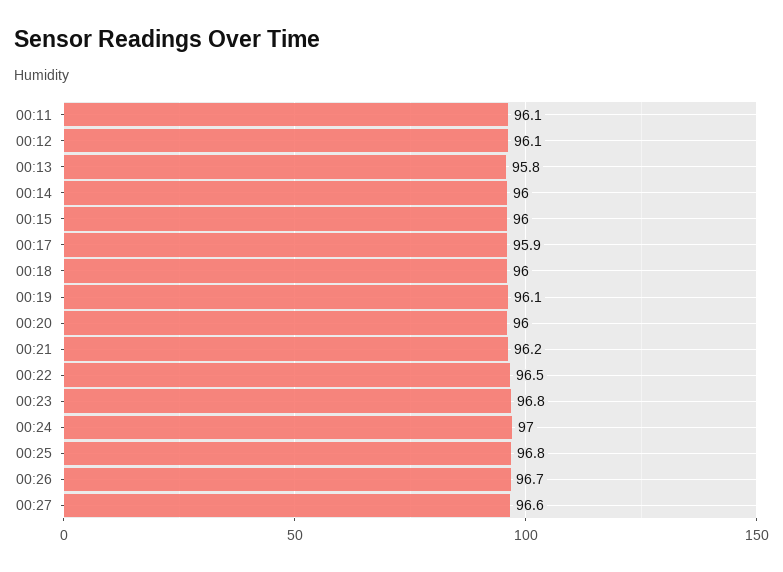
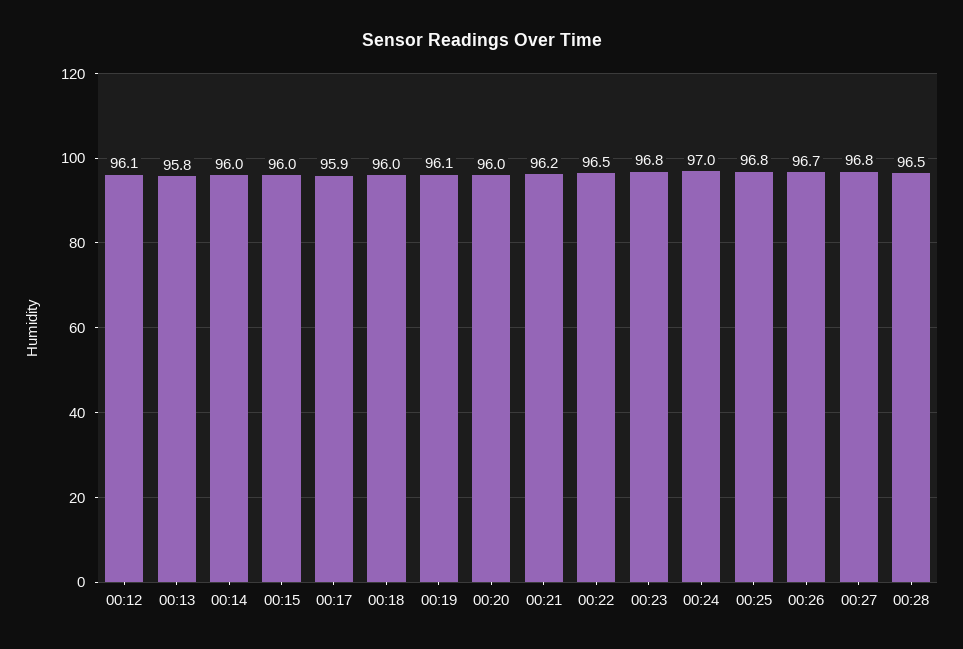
00:11: 96.1 -> none
00:27: 96.6 -> 96.8
00:28: none -> 96.5

